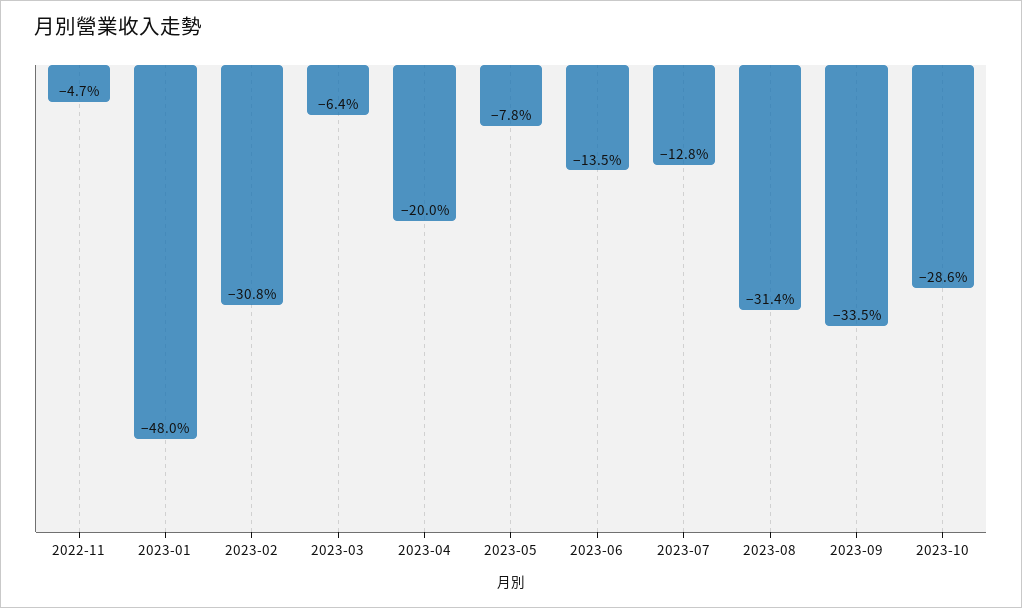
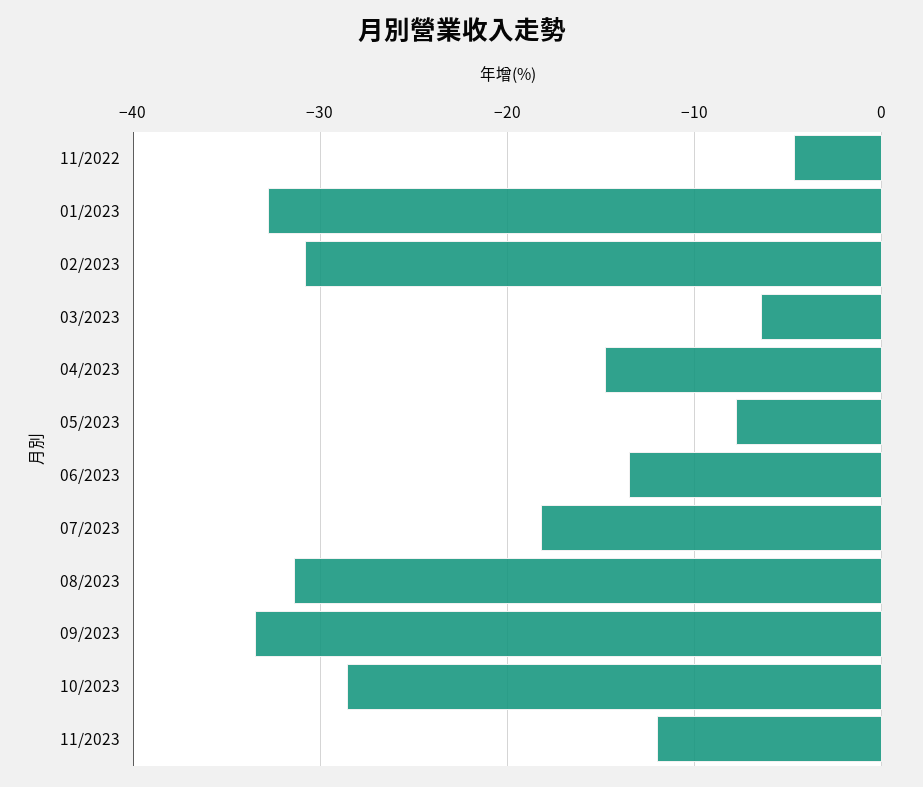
2023-01: -48 -> -33
2023-04: -20 -> -15
2023-07: -12.8 -> -18
11/2023: none -> -12

